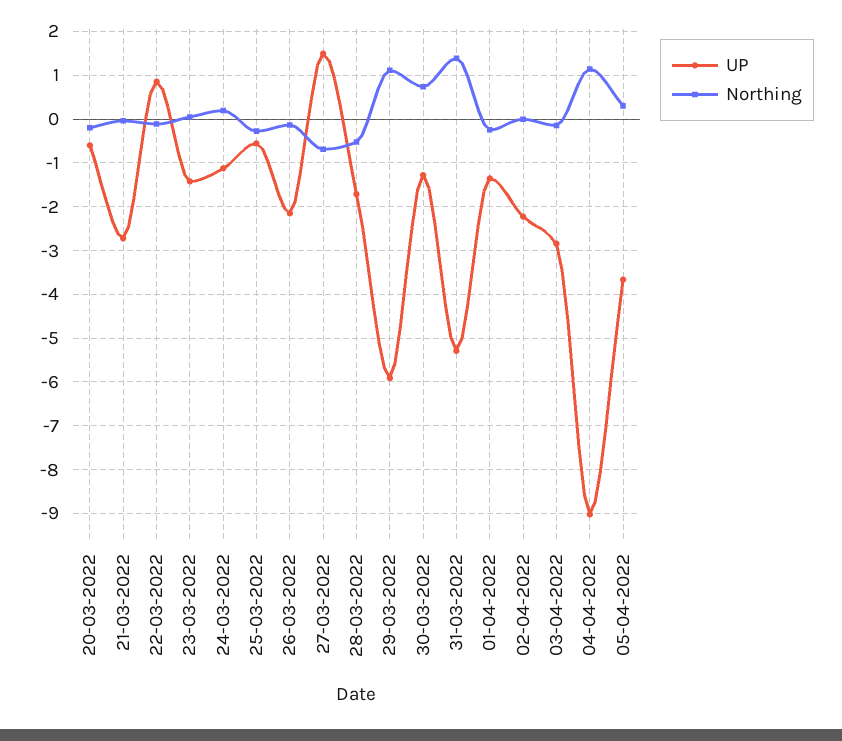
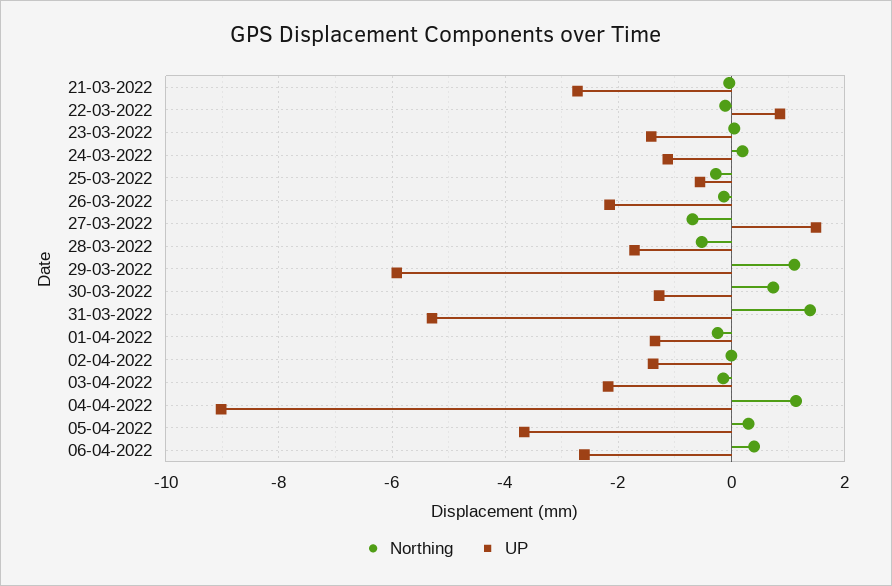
UP, 20-03-2022: -0.6 -> none
Northing, 20-03-2022: -0.2 -> none
UP, 02-04-2022: -2.2 -> -1.4
UP, 03-04-2022: -2.8 -> -2.2
Northing, 06-04-2022: none -> 0.4
UP, 06-04-2022: none -> -2.6

